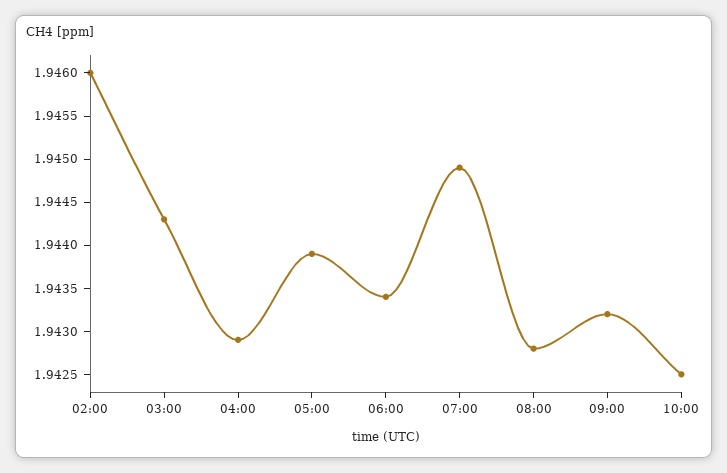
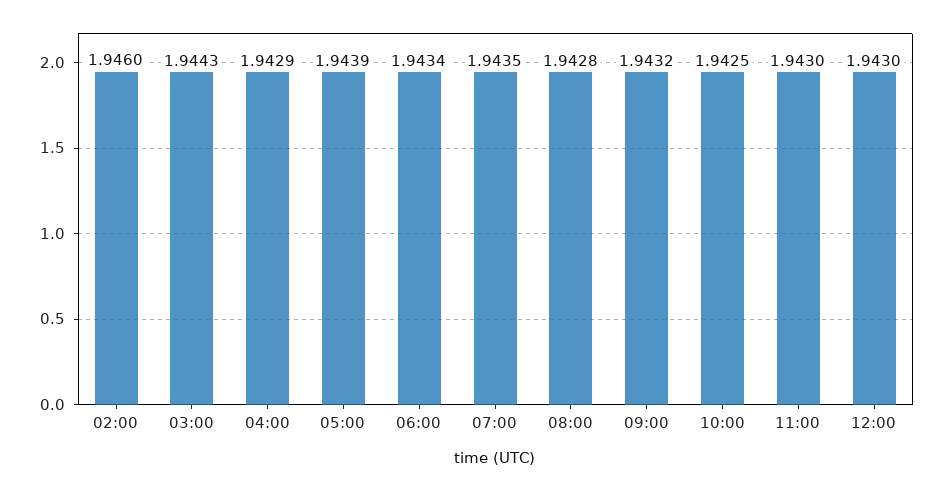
07:00: 1.9449 -> 1.9435
11:00: none -> 1.943
12:00: none -> 1.943

